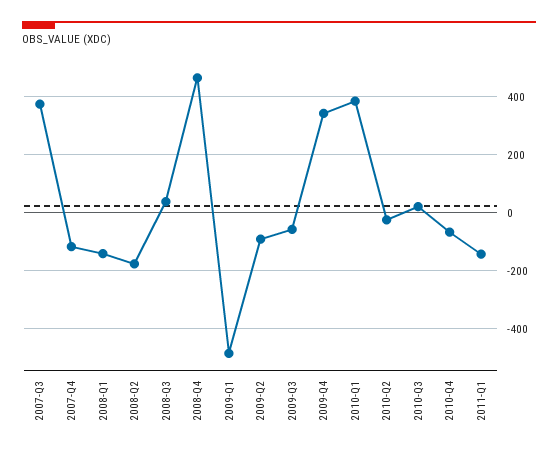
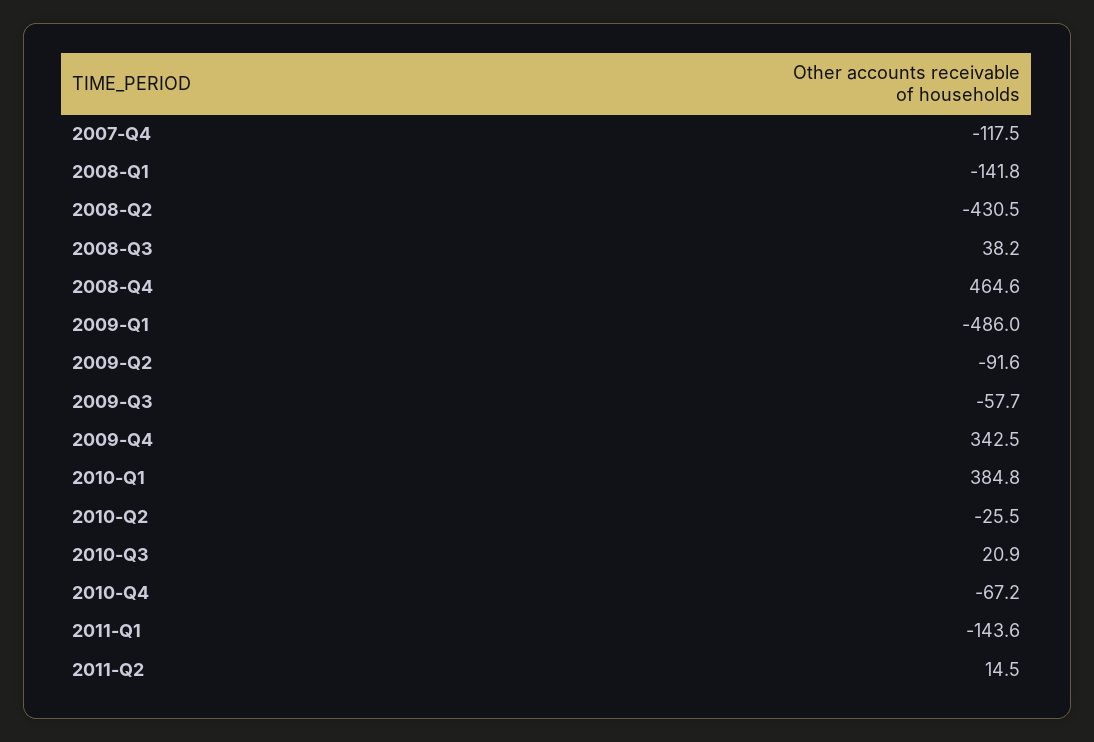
2007-Q3: 375 -> none
2008-Q2: -175 -> -430.5
2011-Q2: none -> 14.5

